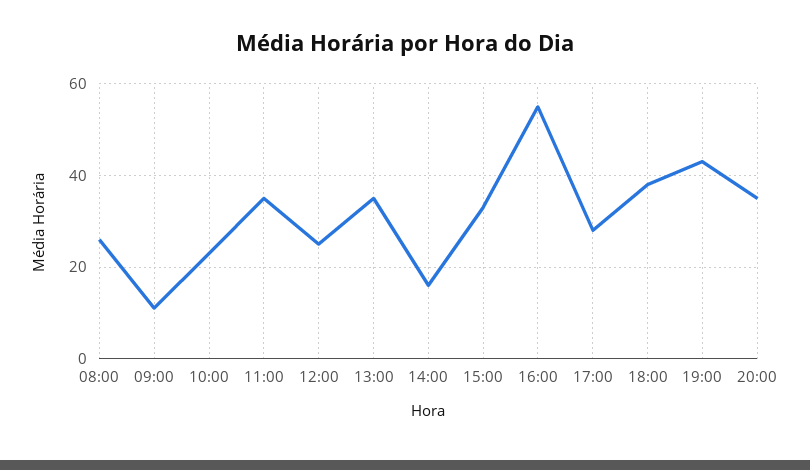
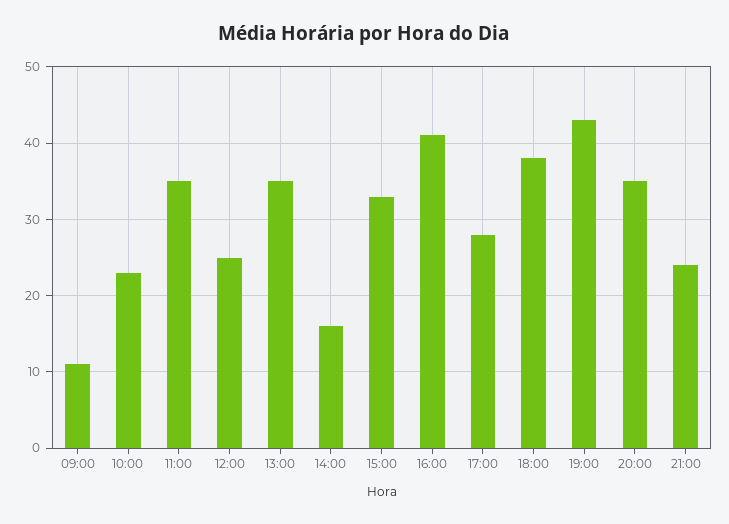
08:00: 25 -> none
16:00: 55 -> 41
21:00: none -> 24

